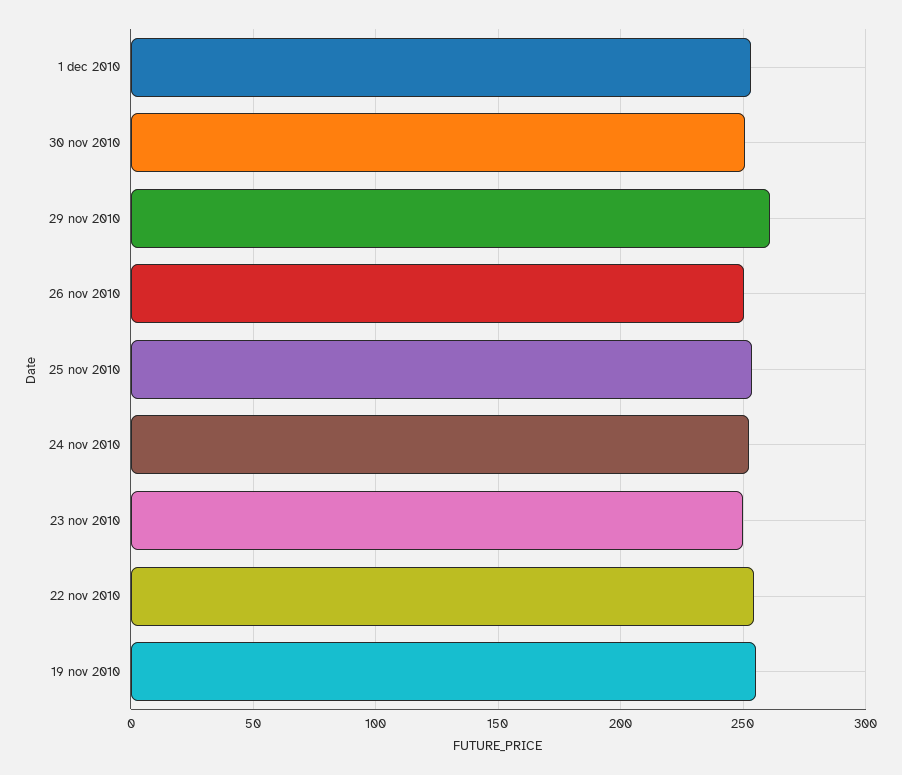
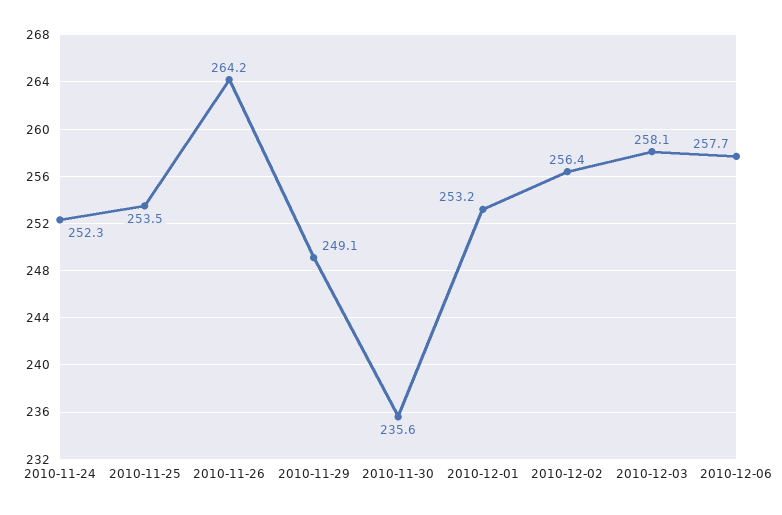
30 nov 2010: 250 -> 235.6
29 nov 2010: 260 -> 249.1
26 nov 2010: 250 -> 264.2
23 nov 2010: 250 -> none
22 nov 2010: 255 -> none
19 nov 2010: 255 -> none
2010-12-02: none -> 256.4
2010-12-03: none -> 258.1
2010-12-06: none -> 257.7

